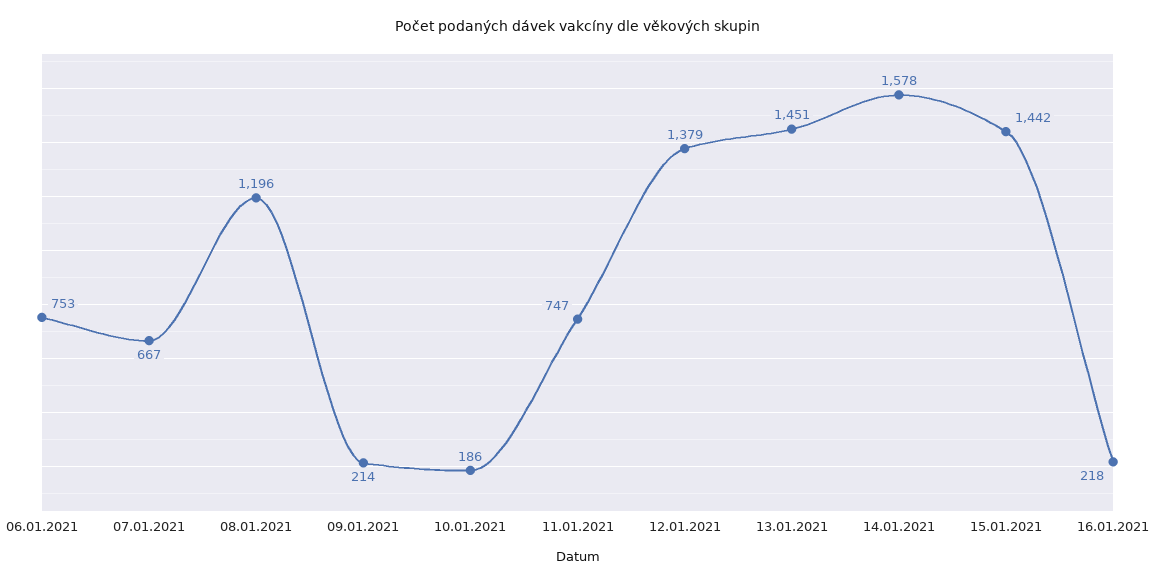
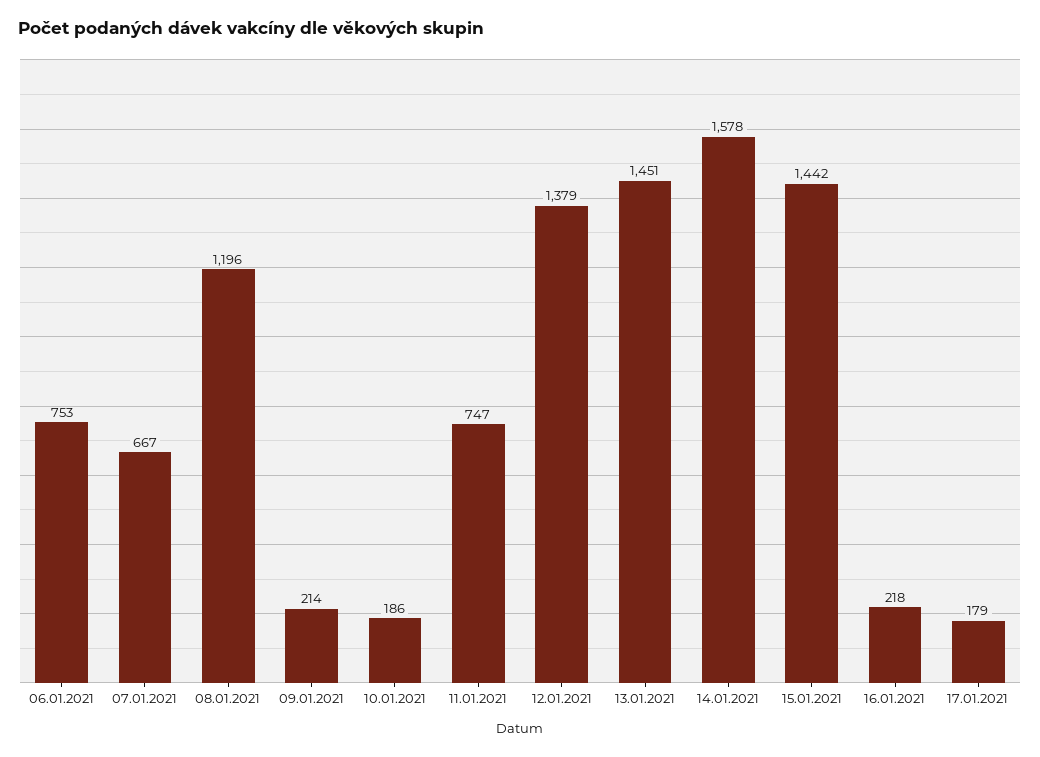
17.01.2021: none -> 179

